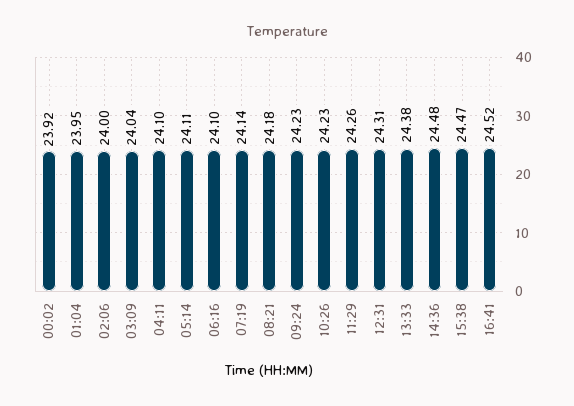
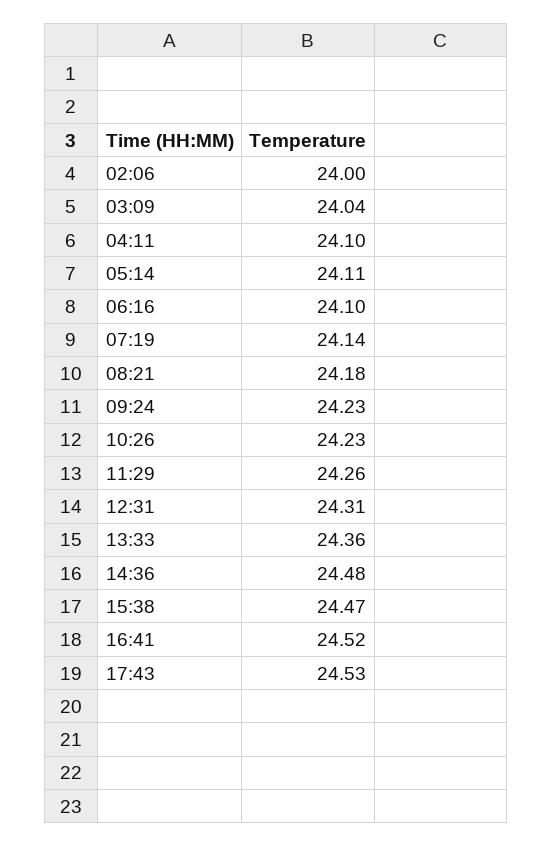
00:02: 23.92 -> none
01:04: 23.95 -> none
13:33: 24.38 -> 24.36
17:43: none -> 24.53

